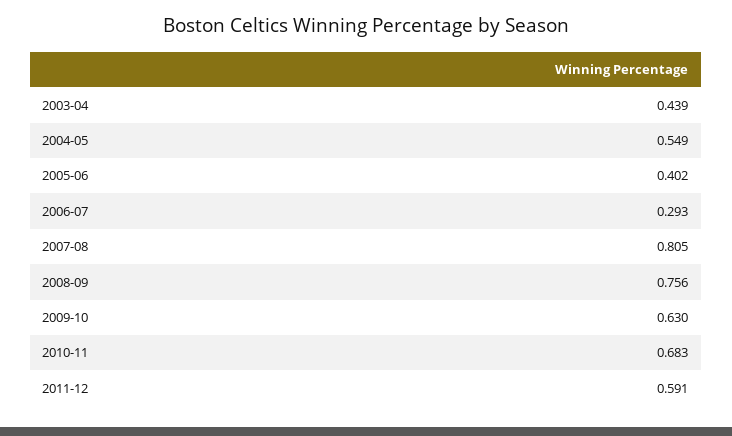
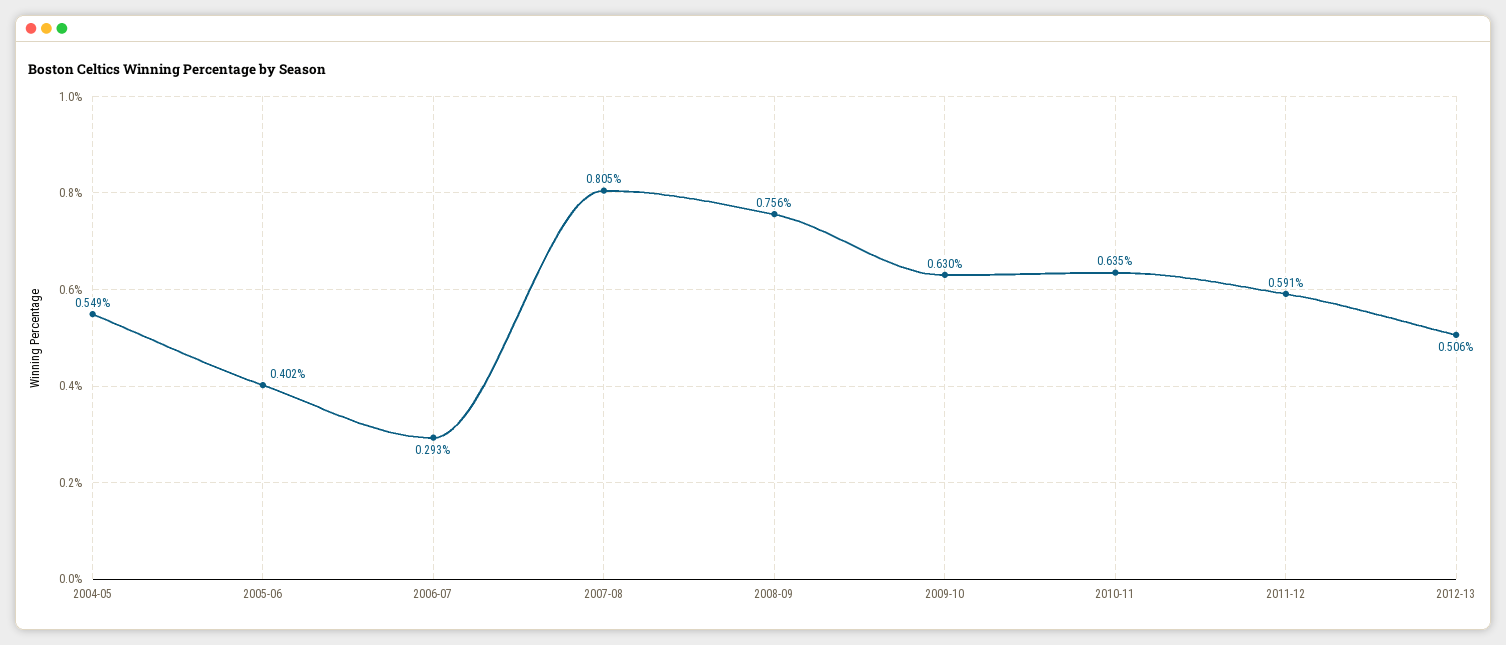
2003-04: 0.439 -> none
2010-11: 0.683 -> 0.635
2012-13: none -> 0.506

